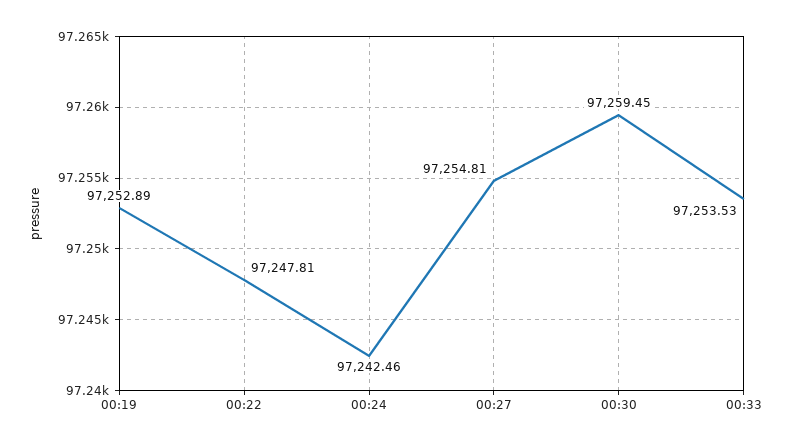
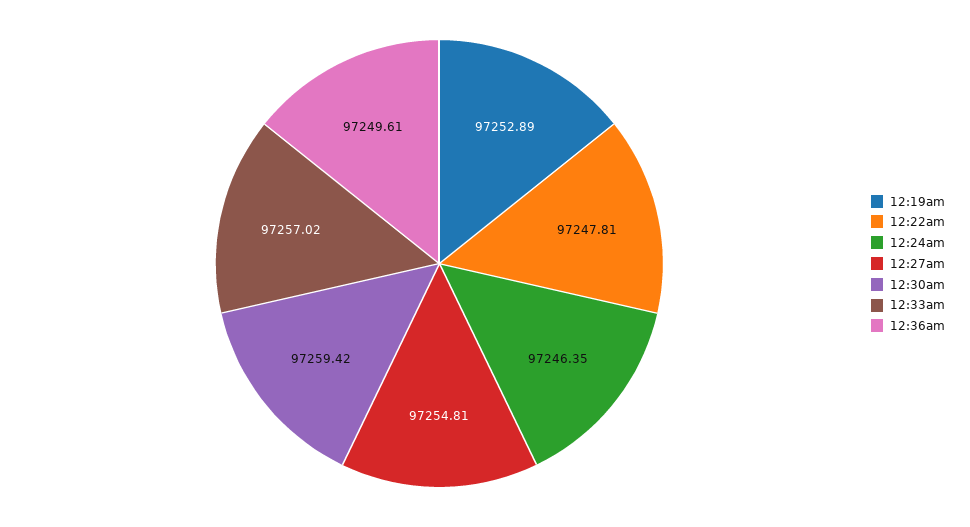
00:24: 97242.46 -> 97246.35
00:30: 97259.45 -> 97259.42
00:33: 97253.53 -> 97257.02
12:36am: none -> 97249.61

